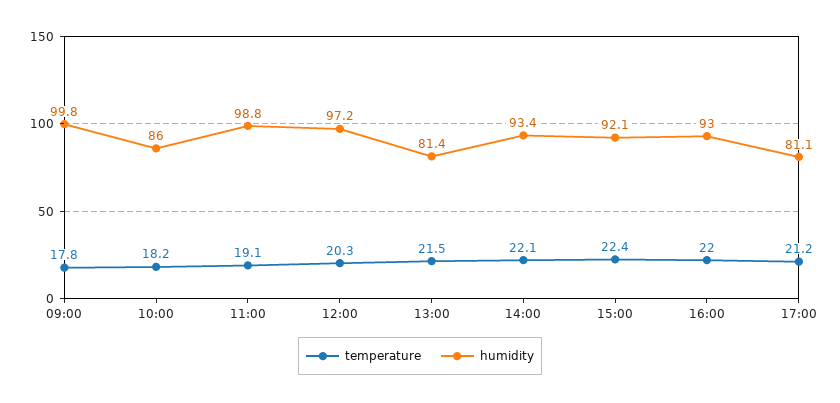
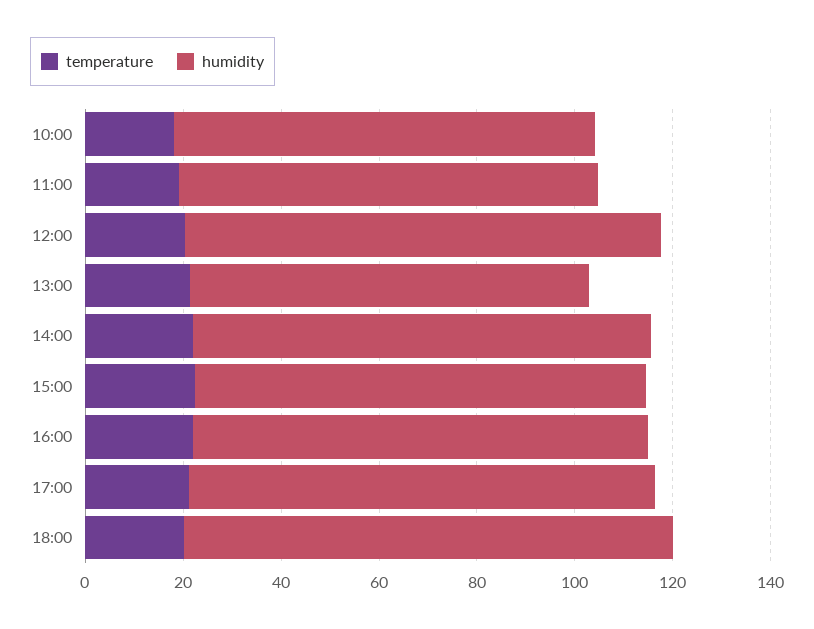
temperature, 09:00: 17.8 -> none
humidity, 09:00: 99.8 -> none
humidity, 11:00: 98.8 -> 85
humidity, 17:00: 81.1 -> 95
temperature, 18:00: none -> 20
humidity, 18:00: none -> 100

